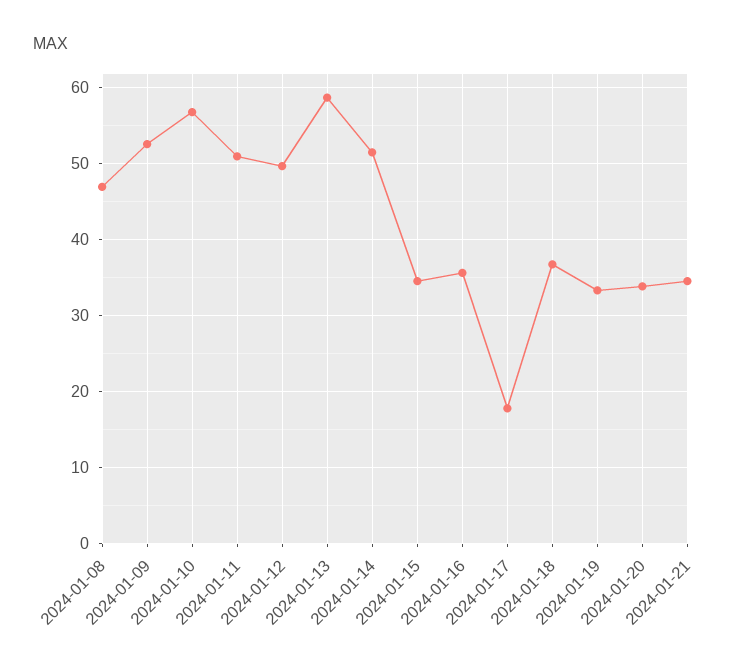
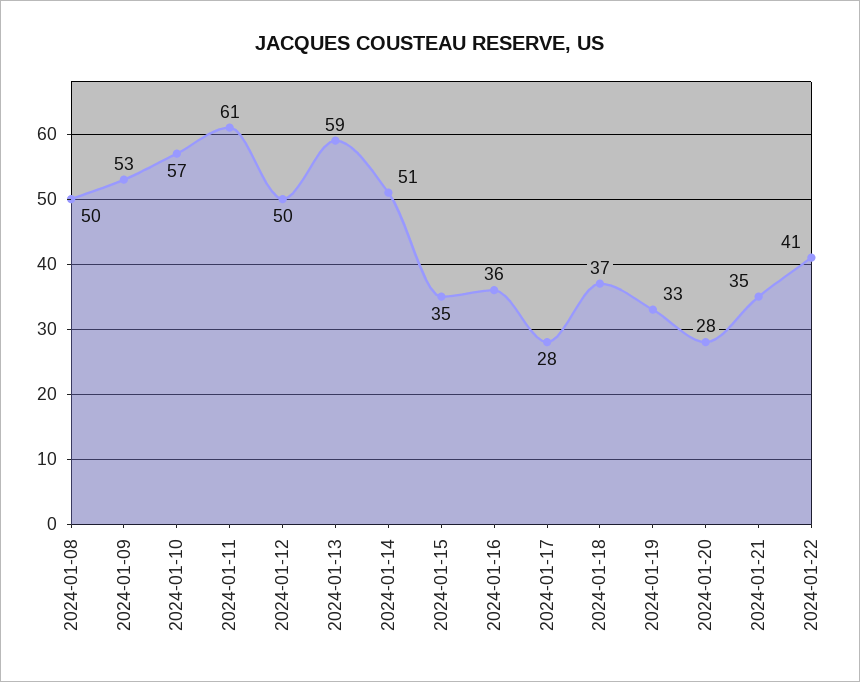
2024-01-08: 47 -> 50
2024-01-11: 51 -> 61
2024-01-17: 18 -> 28
2024-01-20: 34 -> 28
2024-01-22: none -> 41

